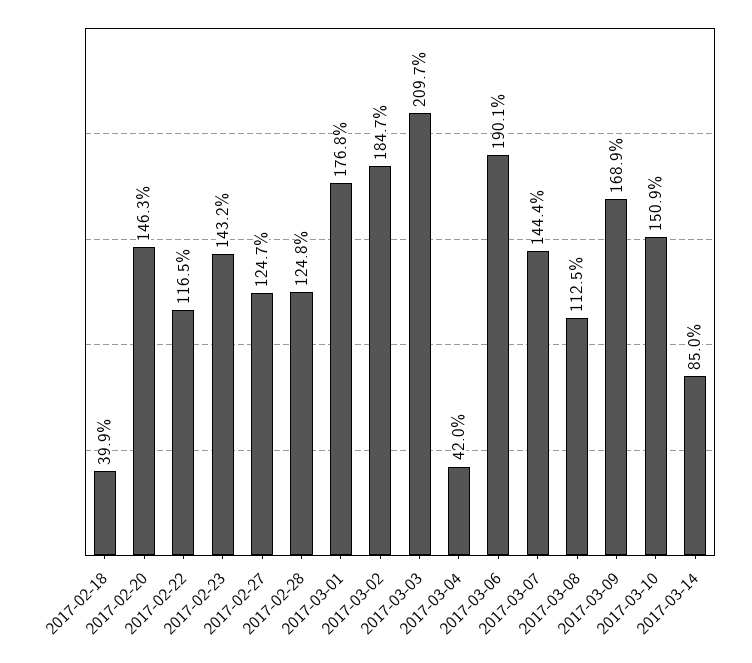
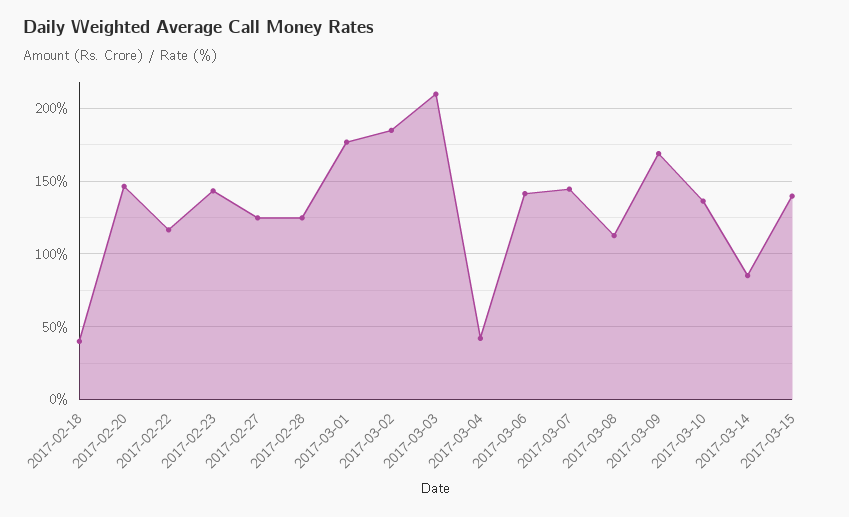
2017-03-06: 190.1 -> 140
2017-03-10: 150.9 -> 135
2017-03-15: none -> 140

